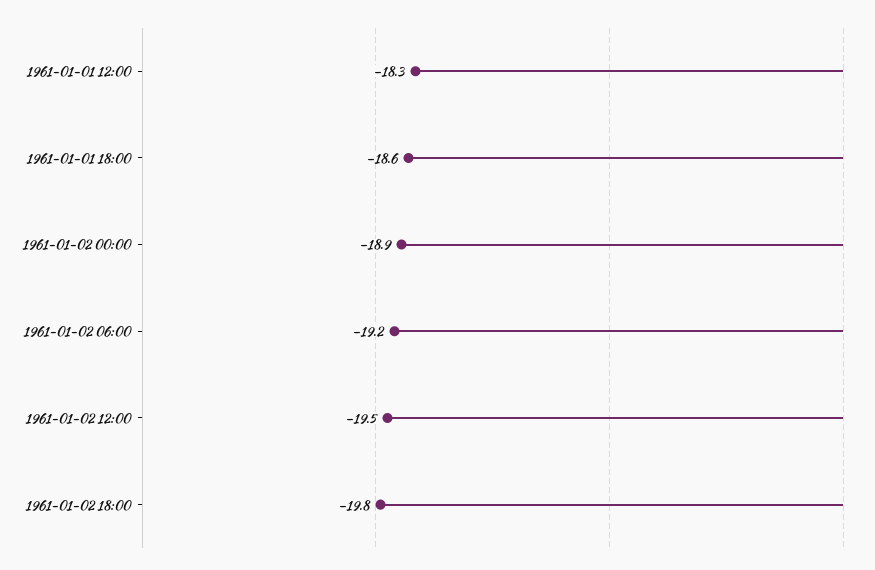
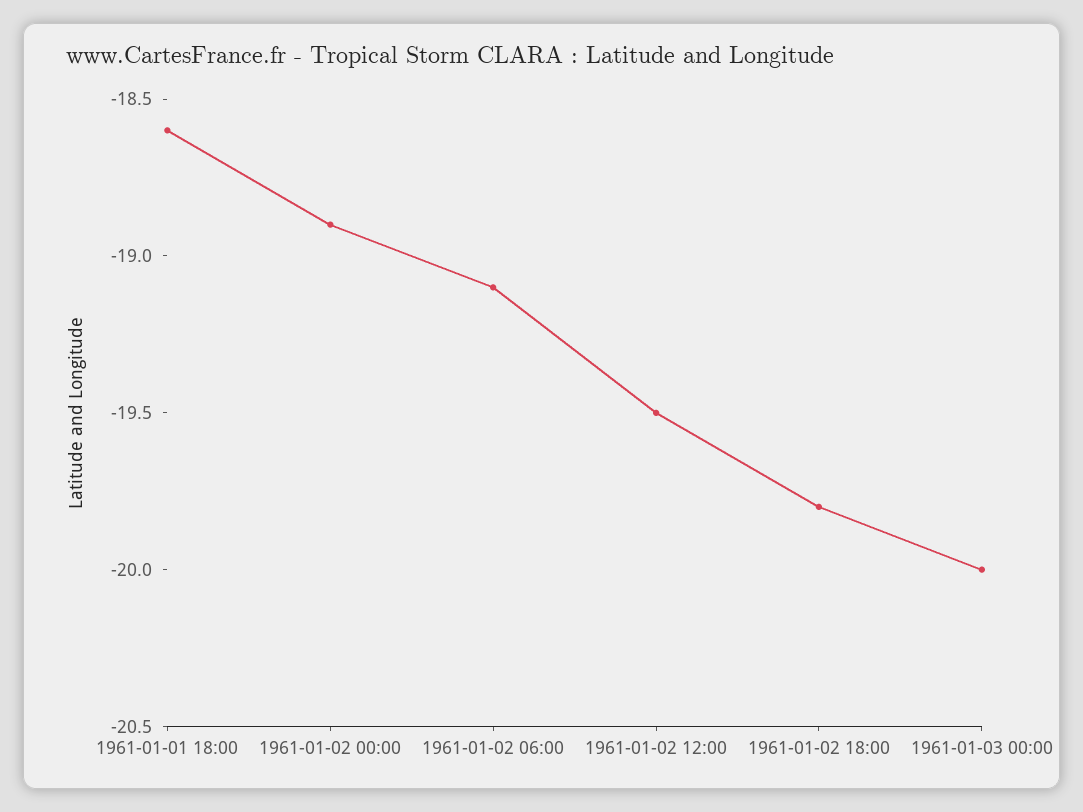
1961-01-01 12:00: -18.3 -> none
1961-01-02 06:00: -19.2 -> -19.1
1961-01-03 00:00: none -> -20

